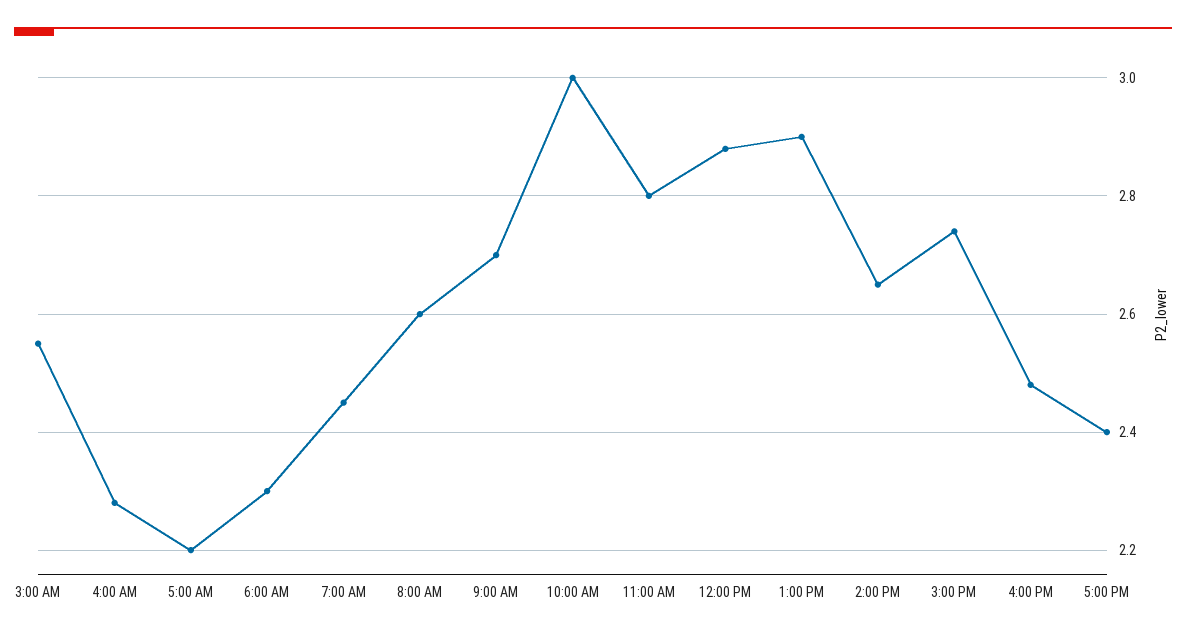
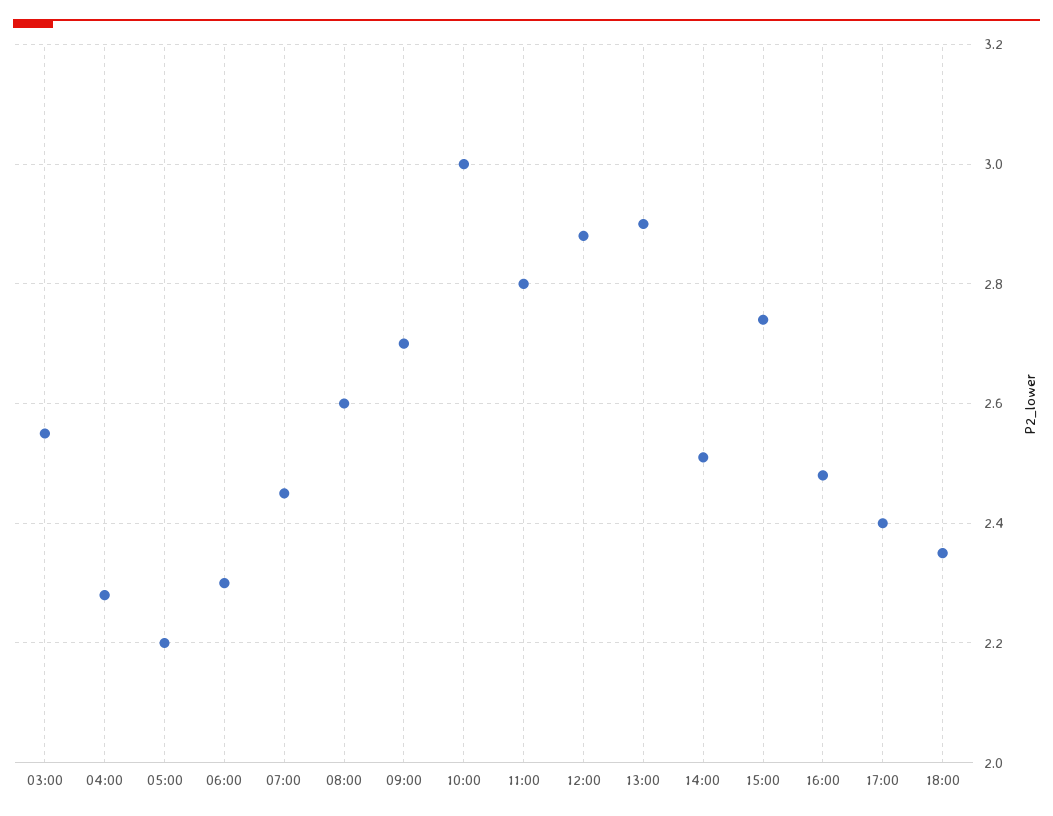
2:00 PM: 2.65 -> 2.5
18:00: none -> 2.35

